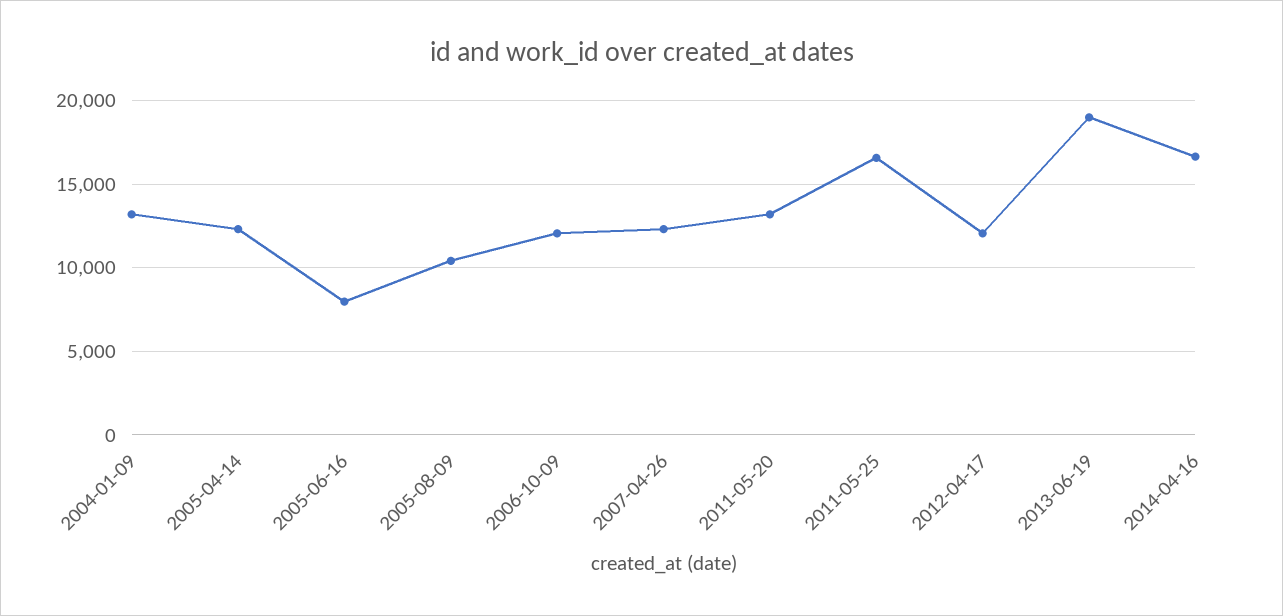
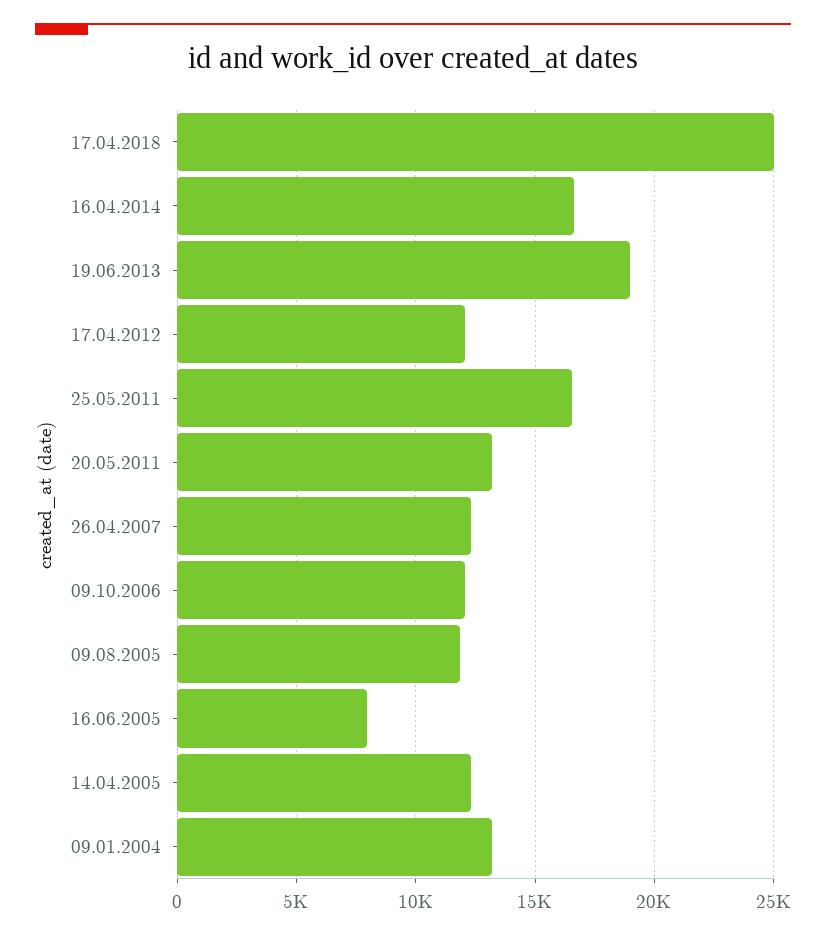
2005-08-09: 10500 -> 12000
17.04.2018: none -> 25000

